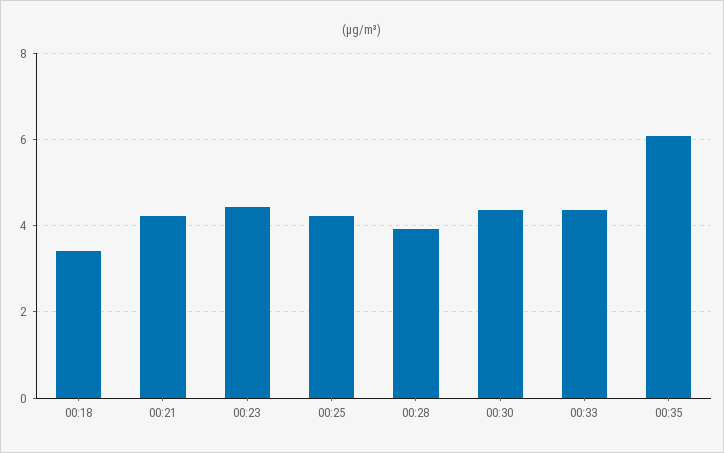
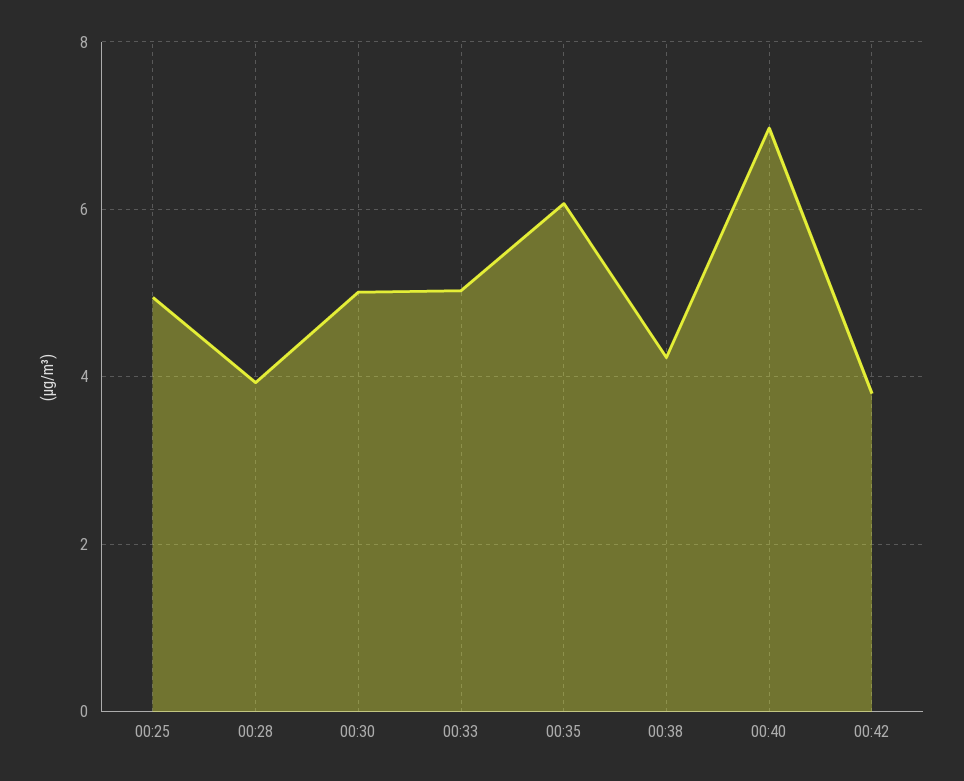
00:18: 3.4 -> none
00:21: 4.2 -> none
00:23: 4.4 -> none
00:25: 4.2 -> 5
00:30: 4.4 -> 5
00:33: 4.4 -> 5
00:38: none -> 4.2
00:40: none -> 7
00:42: none -> 3.8

